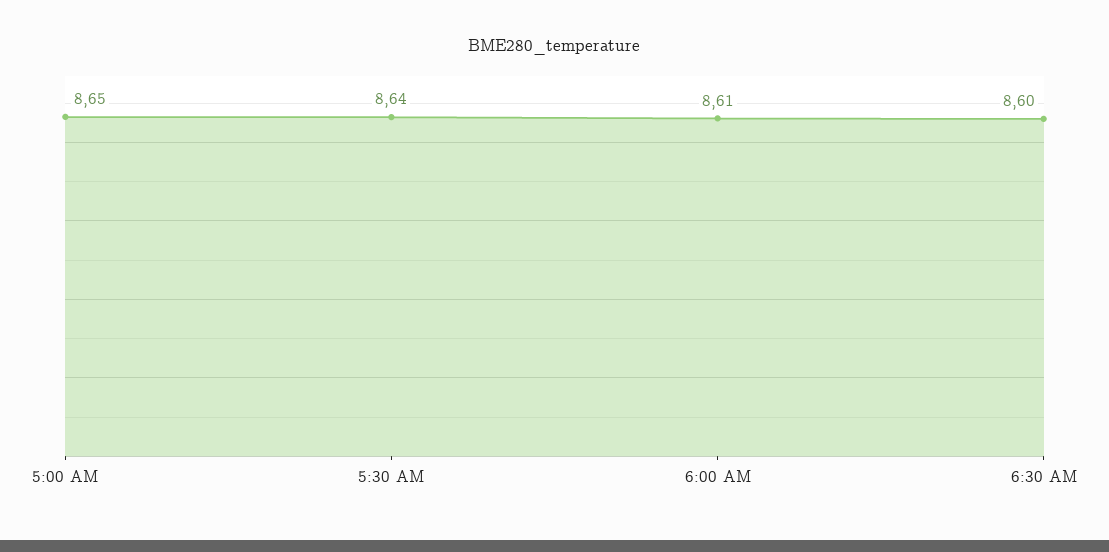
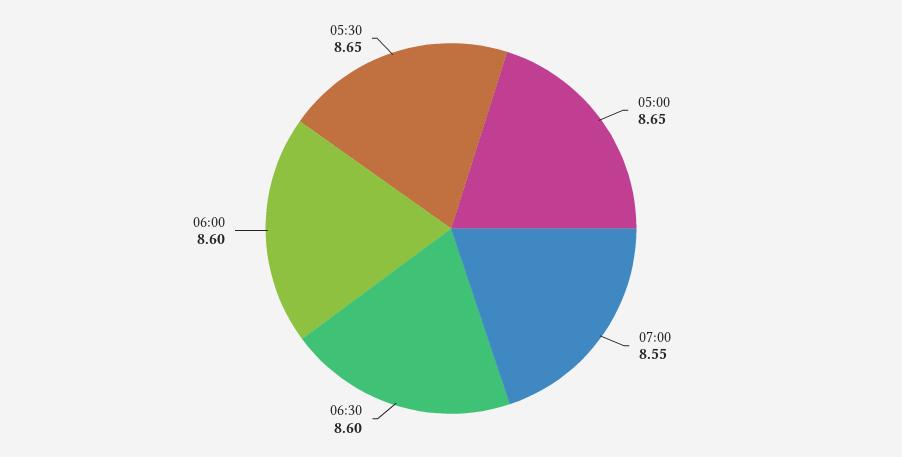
5:30 AM: 8.64 -> 8.65
6:00 AM: 8.61 -> 8.6
07:00: none -> 8.55

